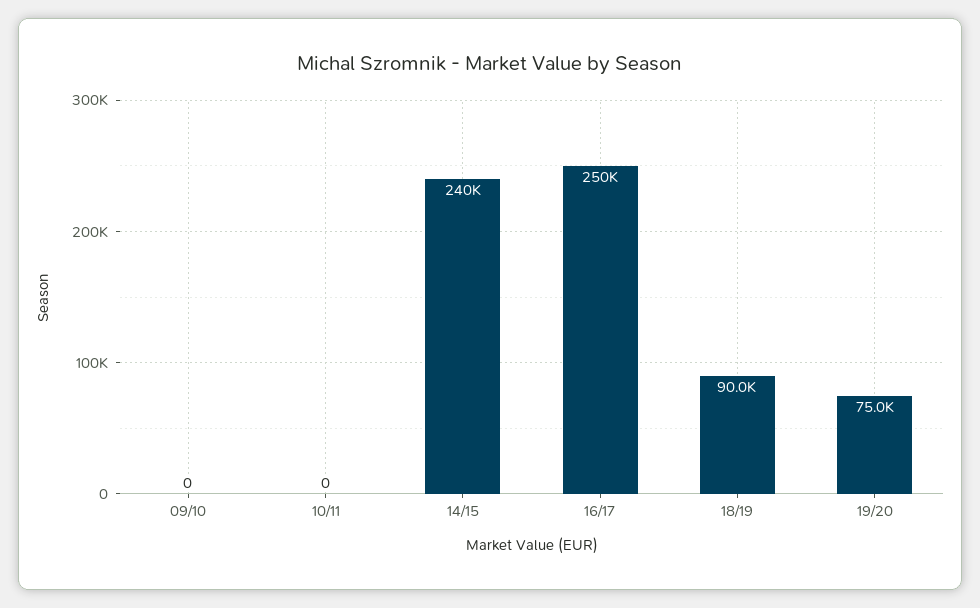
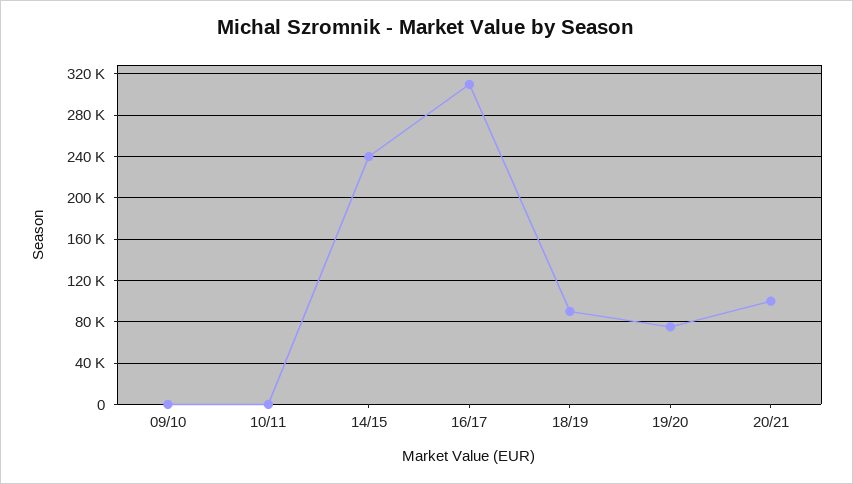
16/17: 250000 -> 310000
20/21: none -> 100000

